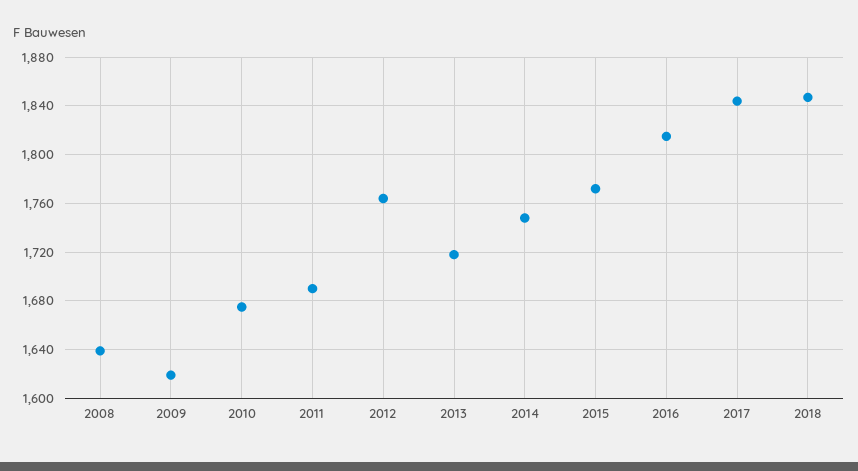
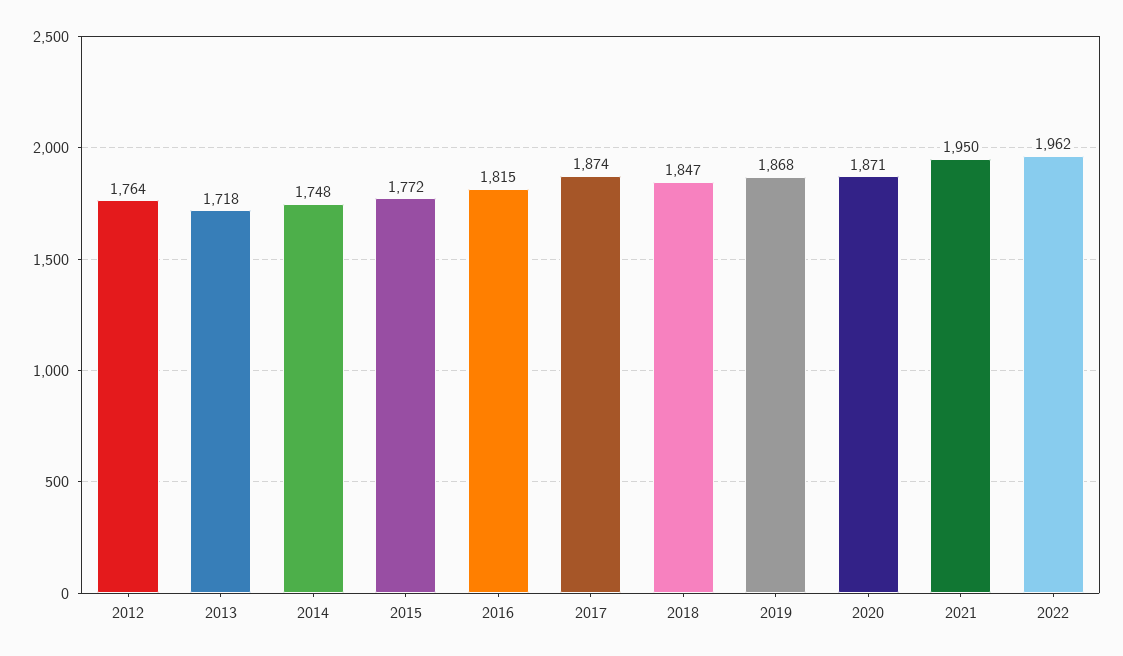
2008: 1640 -> none
2009: 1620 -> none
2010: 1675 -> none
2011: 1690 -> none
2017: 1845 -> 1874
2019: none -> 1868
2020: none -> 1871
2021: none -> 1950
2022: none -> 1962

